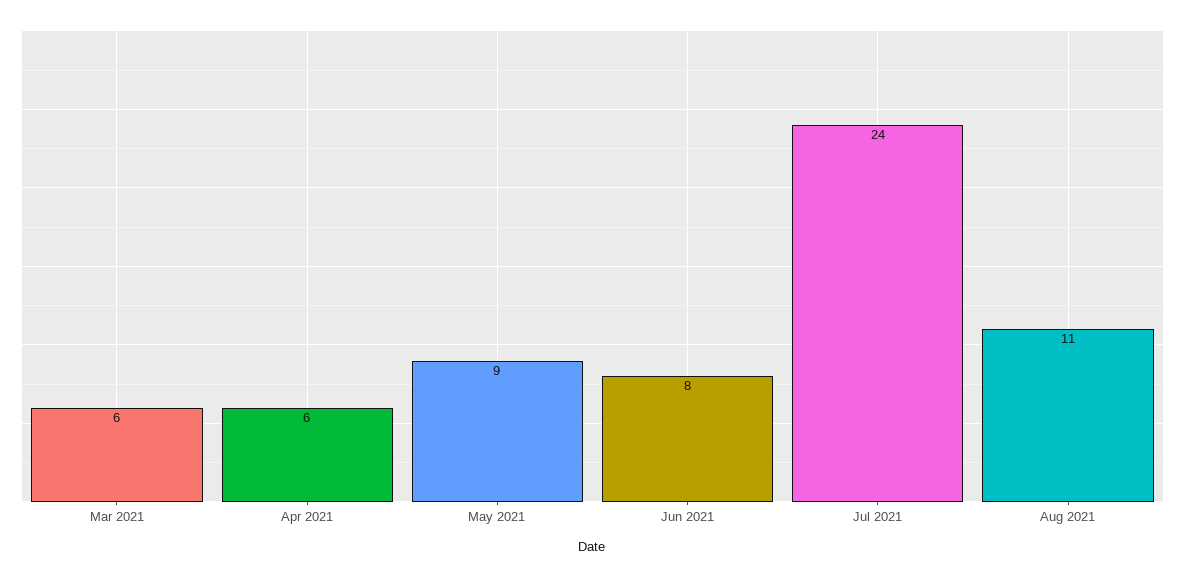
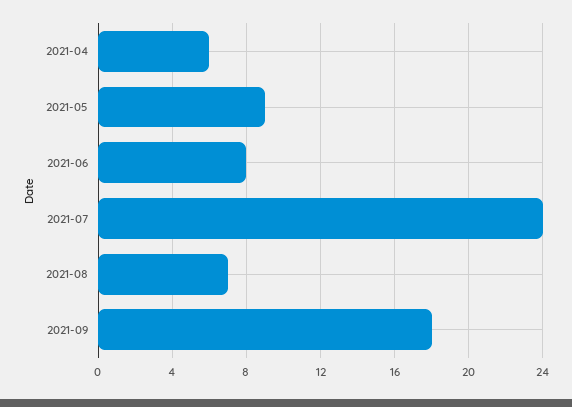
Mar 2021: 6 -> none
Aug 2021: 11 -> 7
2021-09: none -> 18

